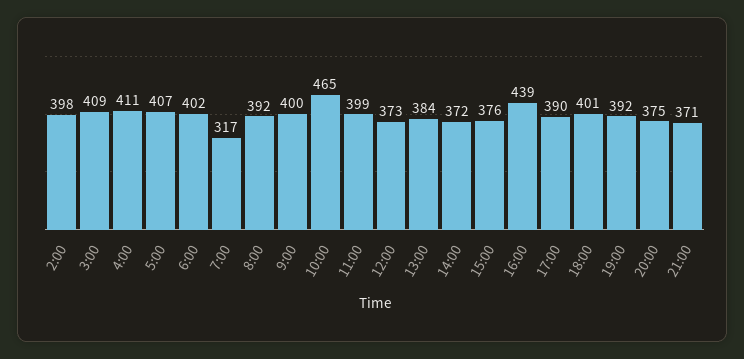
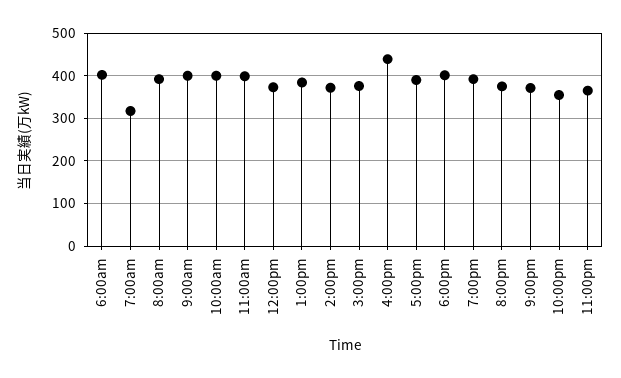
2:00: 398 -> none
3:00: 409 -> none
4:00: 411 -> none
5:00: 407 -> none
10:00: 465 -> 400
10:00pm: none -> 360
11:00pm: none -> 360

